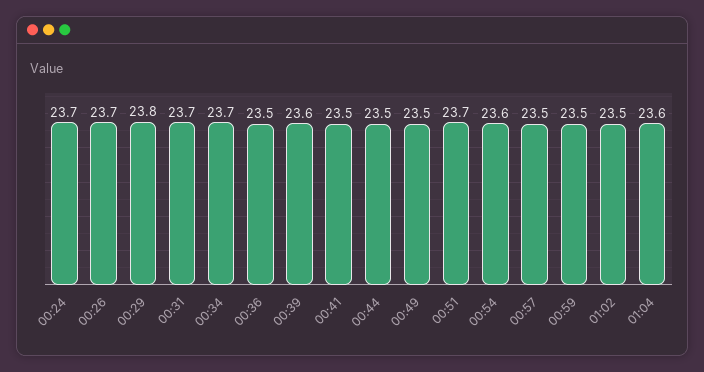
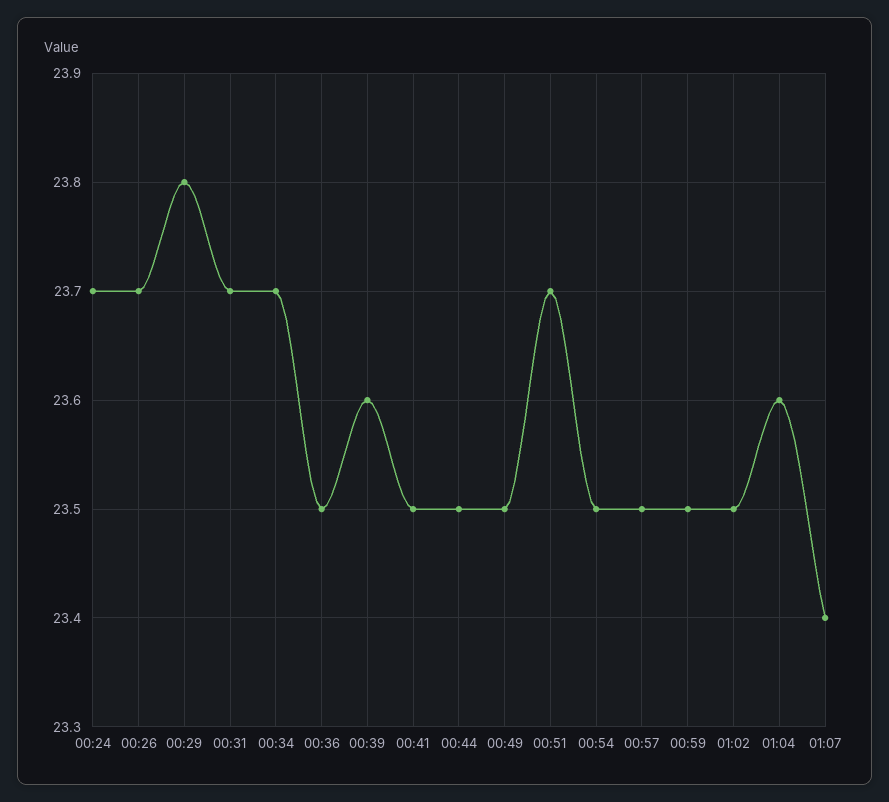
00:54: 23.6 -> 23.5
01:07: none -> 23.4

